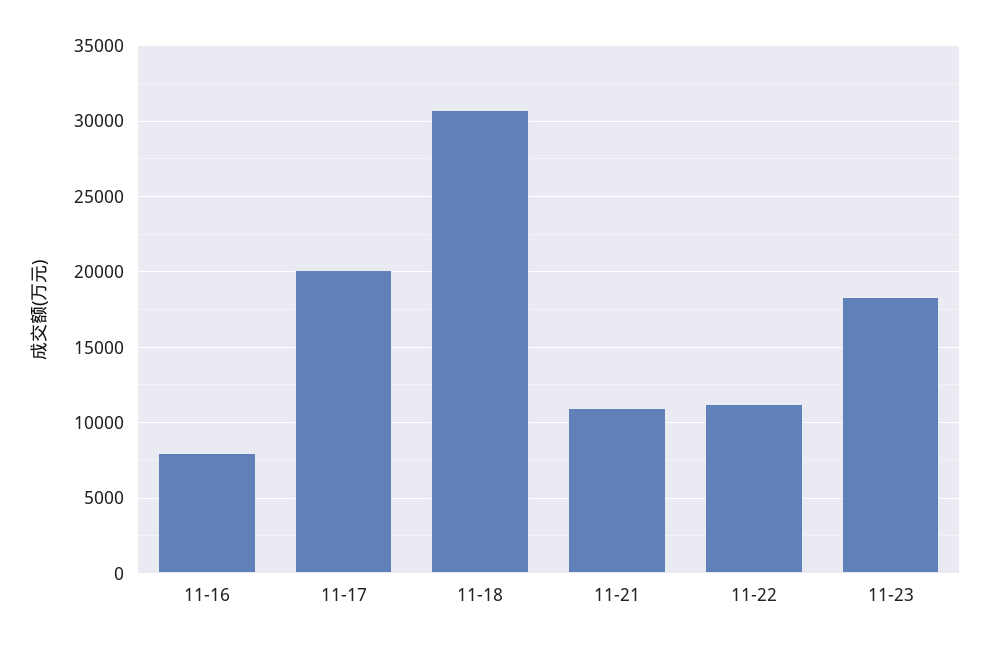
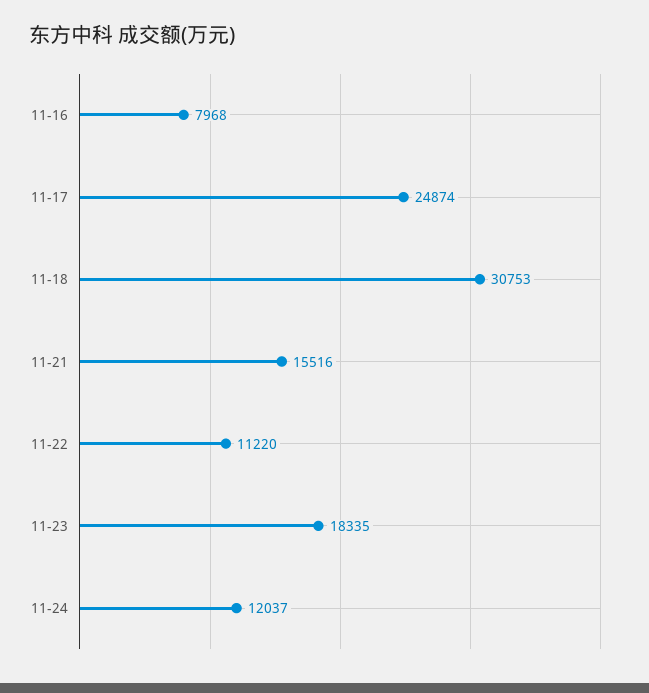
11-17: 20000 -> 24874
11-21: 11000 -> 15516
11-24: none -> 12037

